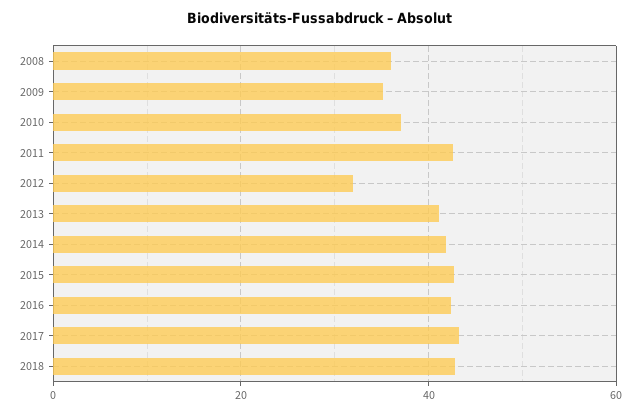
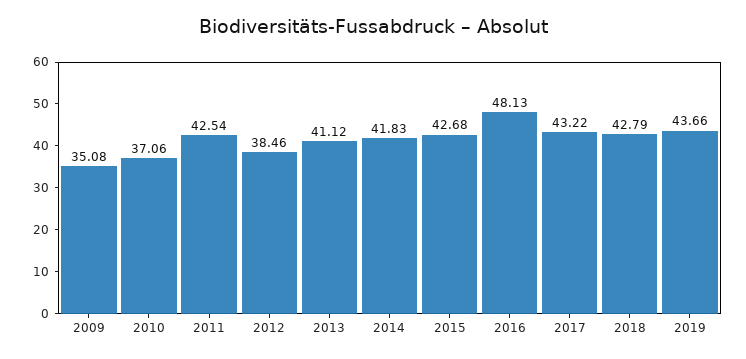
2008: 36 -> none
2012: 32 -> 38.46
2016: 42 -> 48.13
2019: none -> 43.66

